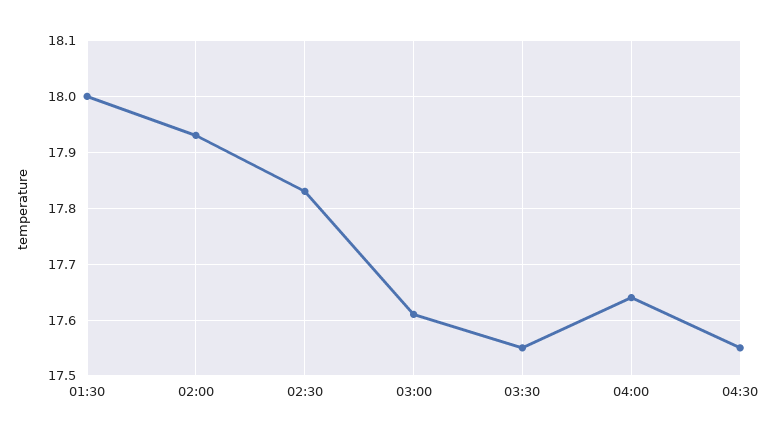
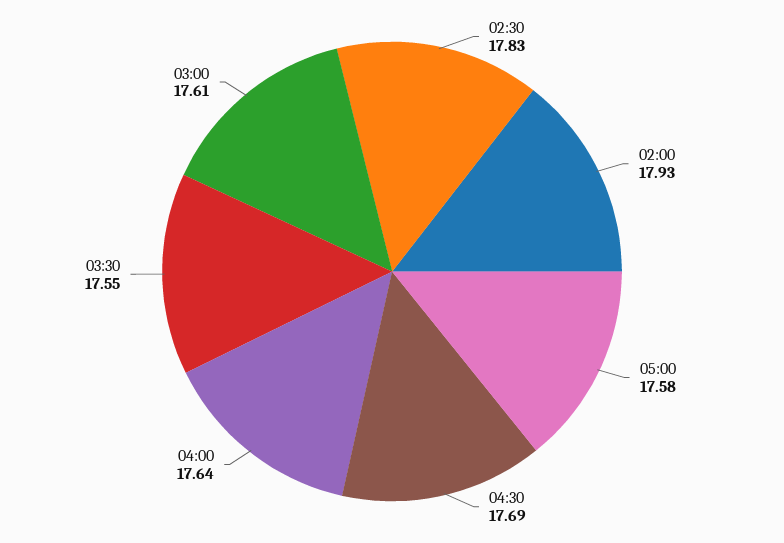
01:30: 18 -> none
04:30: 17.55 -> 17.69
05:00: none -> 17.58

